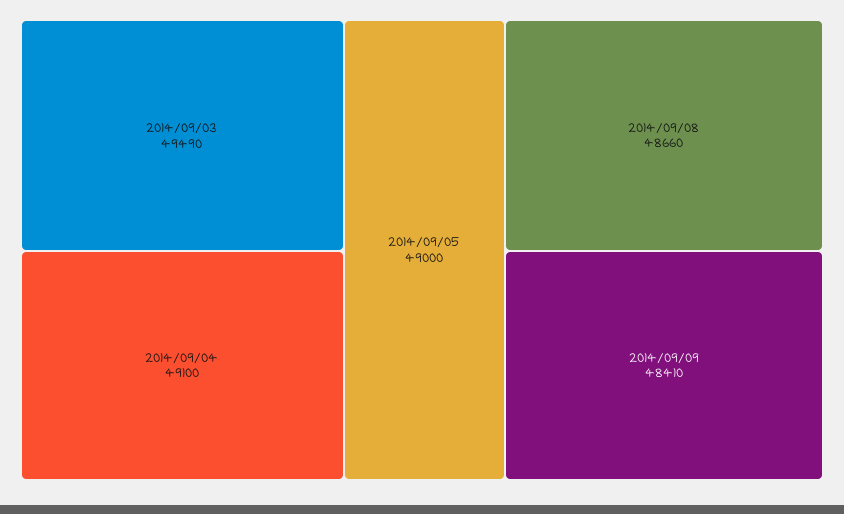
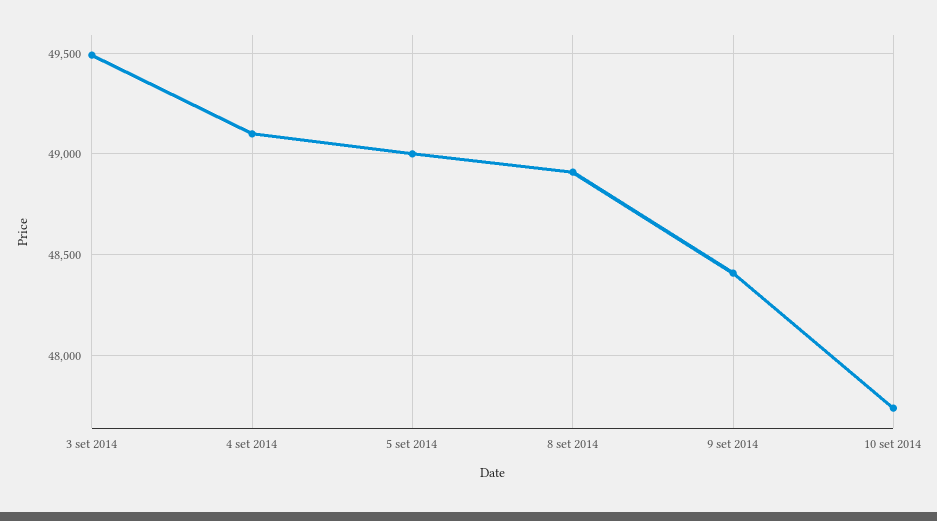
2014/09/08: 48660 -> 48900
10 set 2014: none -> 47750

